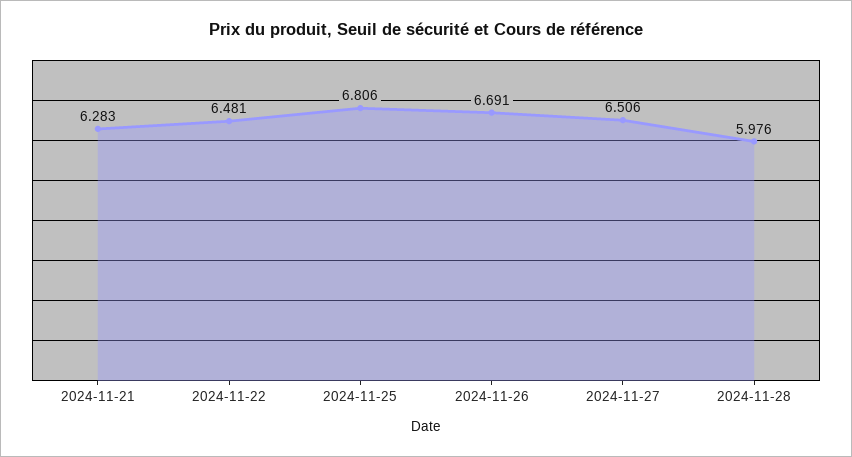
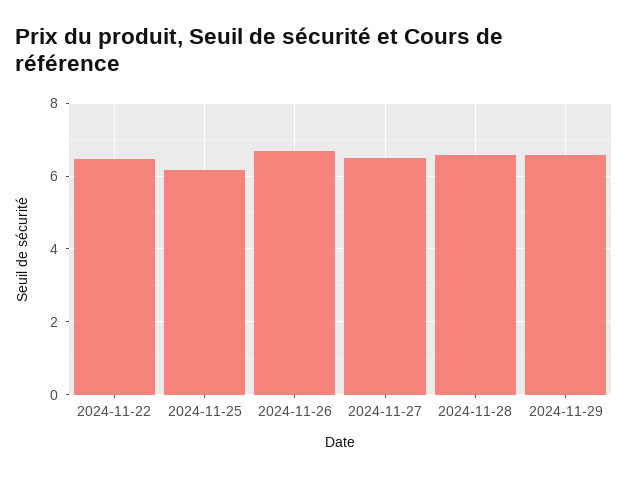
2024-11-21: 6.283 -> none
2024-11-25: 6.806 -> 6.2
2024-11-28: 5.976 -> 6.6
2024-11-29: none -> 6.6

